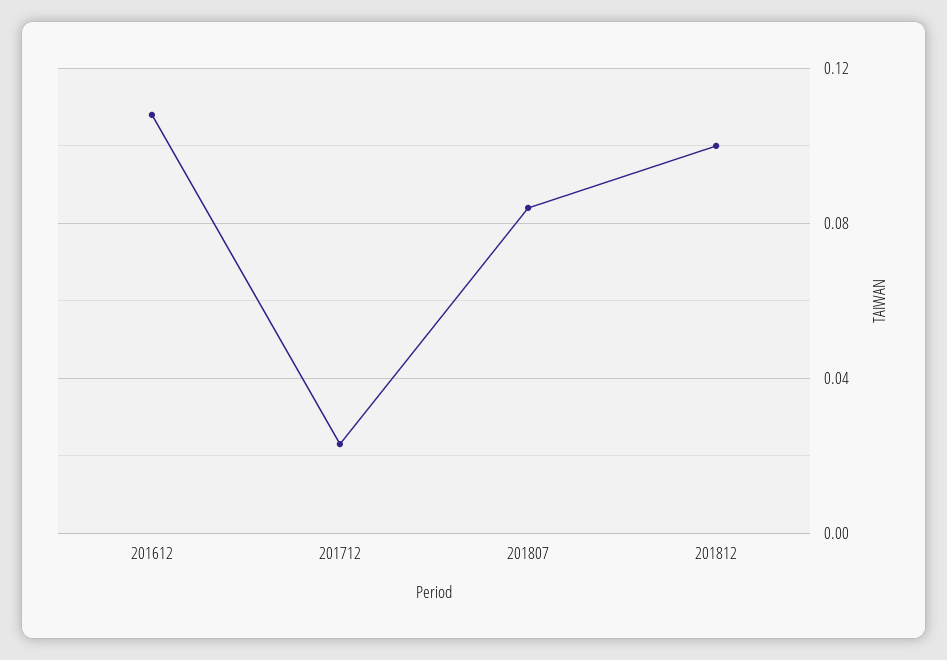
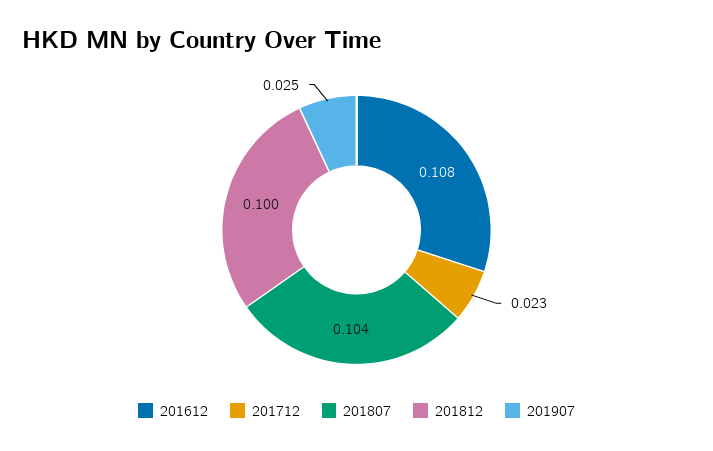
201807: 0.085 -> 0.104
201907: none -> 0.025

